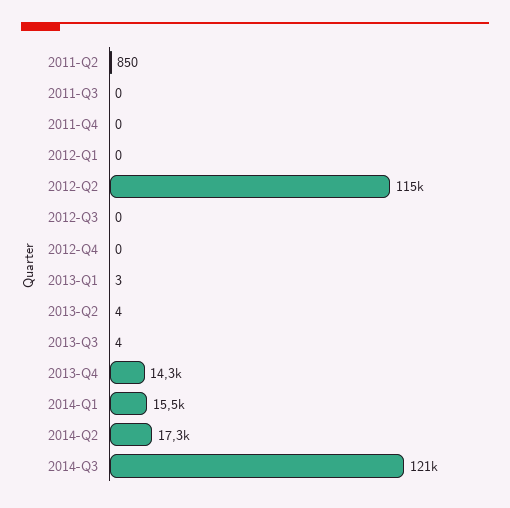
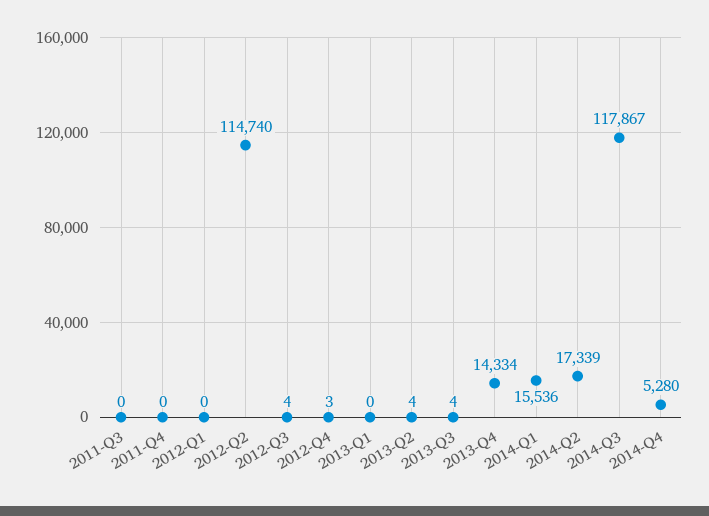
2011-Q2: 850 -> none
2012-Q3: 0 -> 4
2012-Q4: 0 -> 3
2013-Q1: 3 -> 0
2014-Q3: 121000 -> 117867
2014-Q4: none -> 5280

